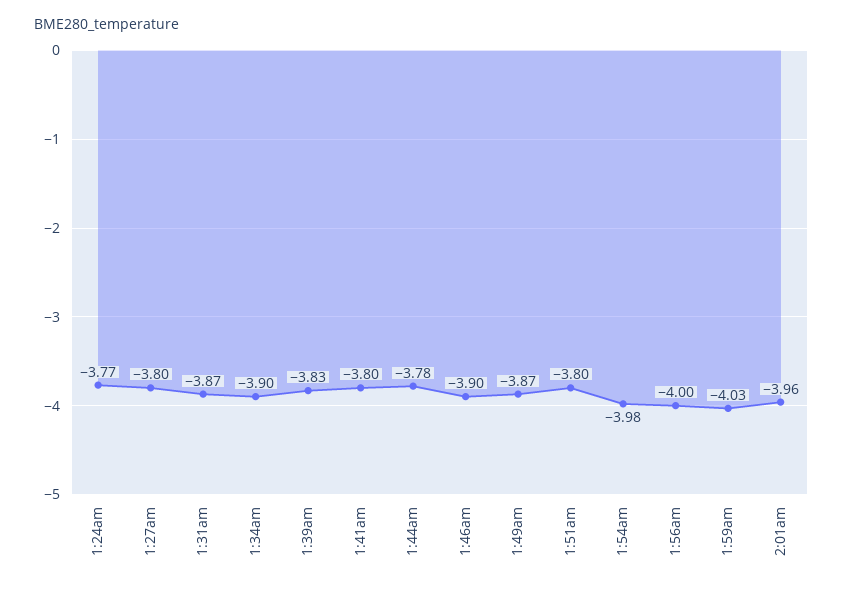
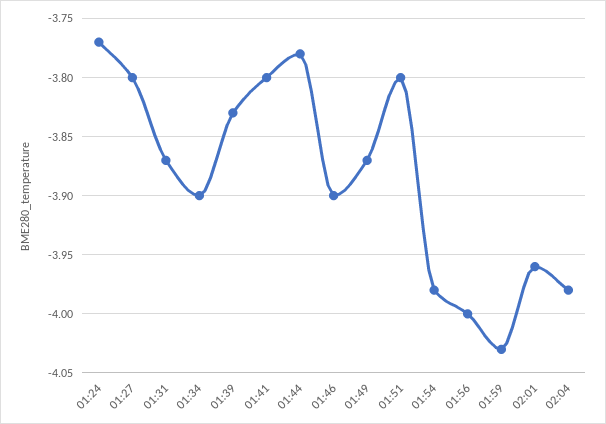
02:04: none -> -3.98

